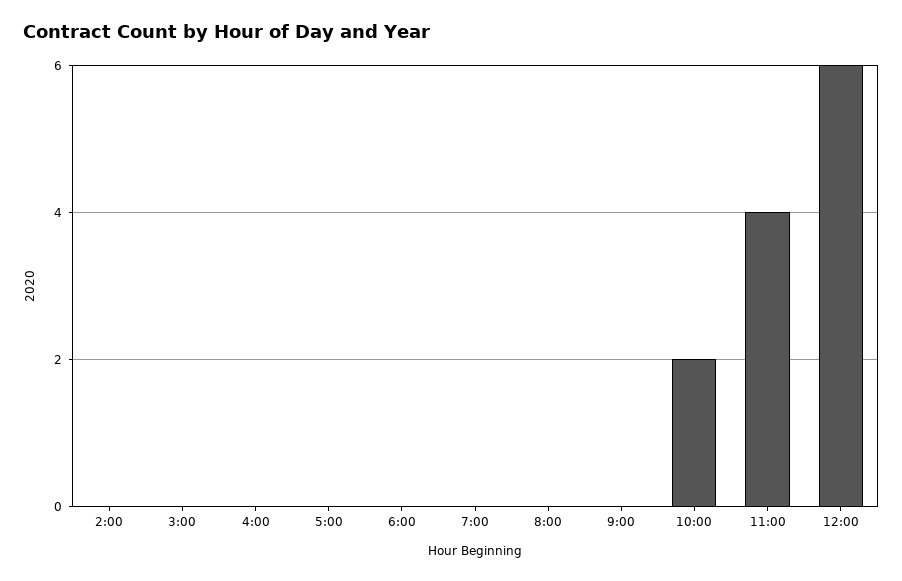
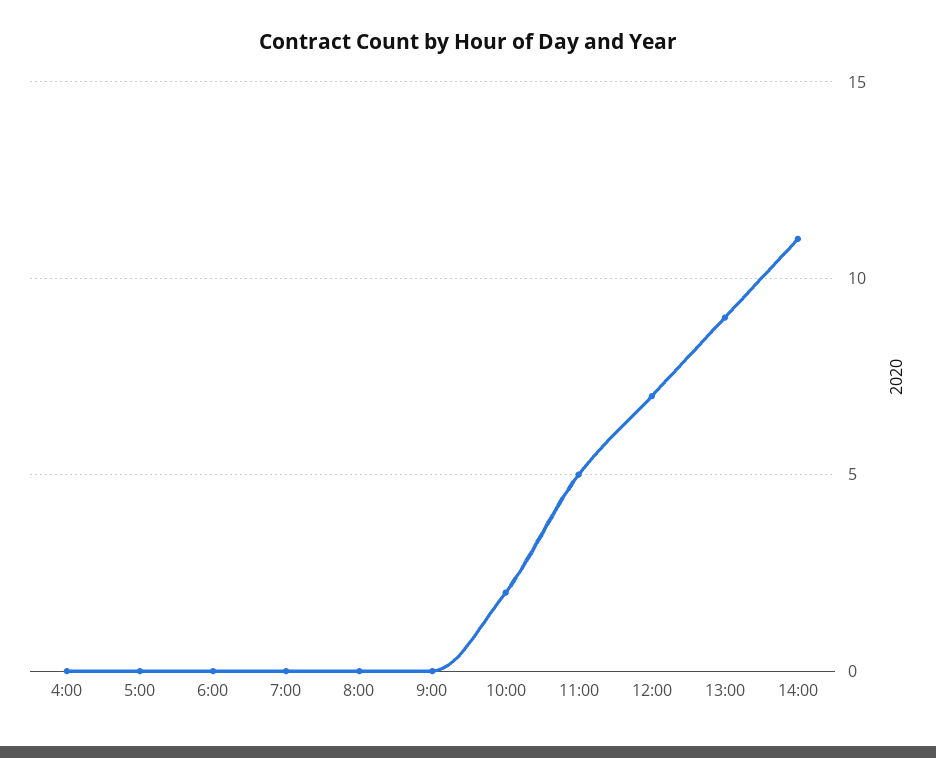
2:00: 0 -> none
3:00: 0 -> none
11:00: 4 -> 5
12:00: 6 -> 7
13:00: none -> 9
14:00: none -> 11

